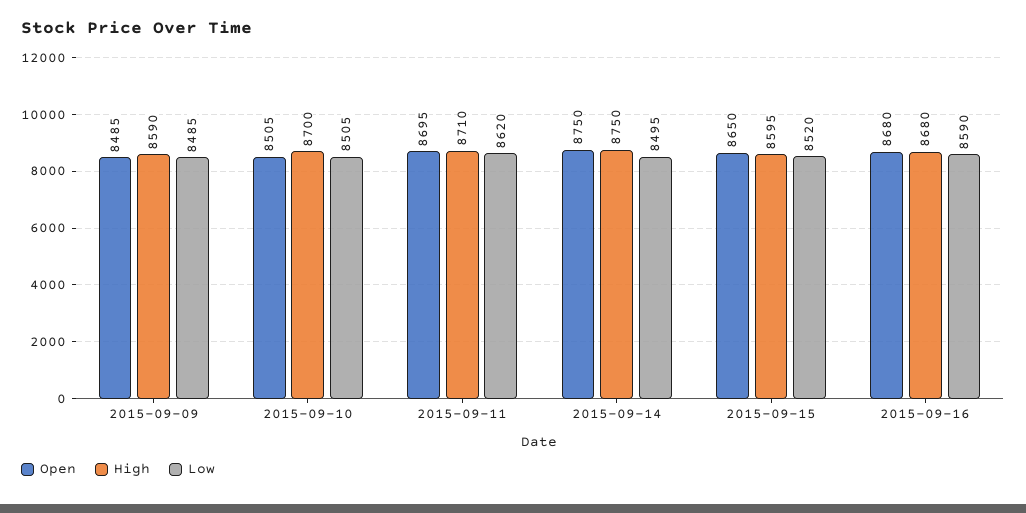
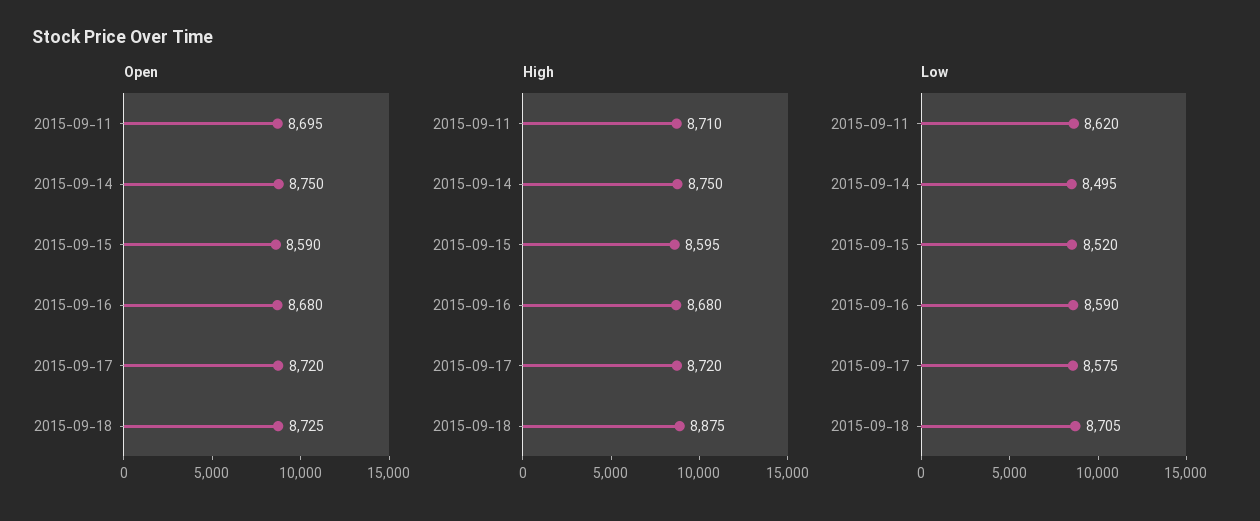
Open, 2015-09-09: 8485 -> none
High, 2015-09-09: 8590 -> none
Low, 2015-09-09: 8485 -> none
Open, 2015-09-10: 8505 -> none
High, 2015-09-10: 8700 -> none
Low, 2015-09-10: 8505 -> none
Open, 2015-09-15: 8650 -> 8590
Open, 2015-09-17: none -> 8720
Open, 2015-09-18: none -> 8725
High, 2015-09-17: none -> 8720
High, 2015-09-18: none -> 8875
Low, 2015-09-17: none -> 8575
Low, 2015-09-18: none -> 8705

